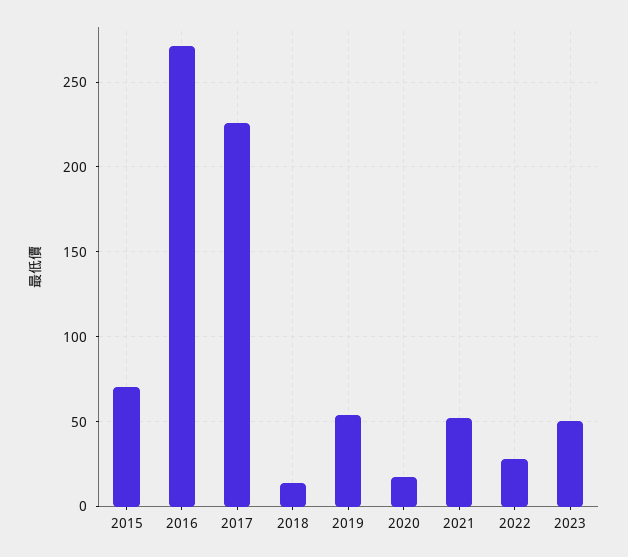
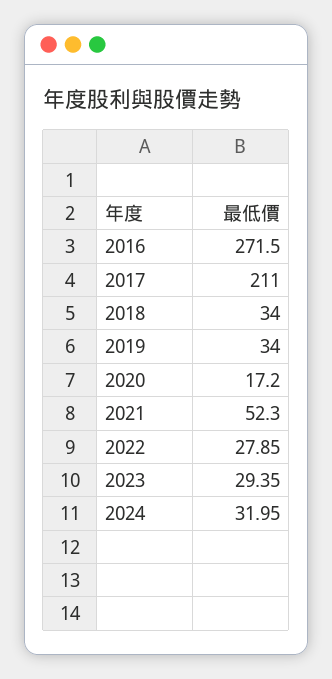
2015: 70 -> none
2017: 225 -> 211
2018: 15 -> 34
2019: 55 -> 34
2023: 50 -> 29.35
2024: none -> 31.95

